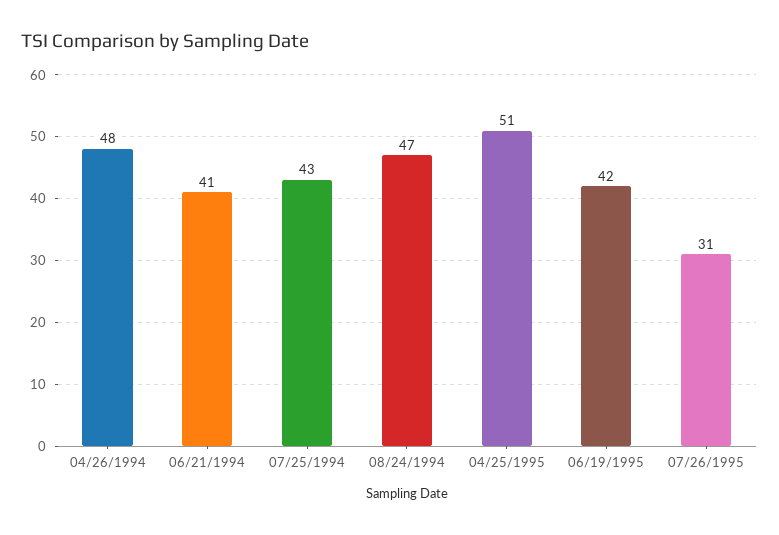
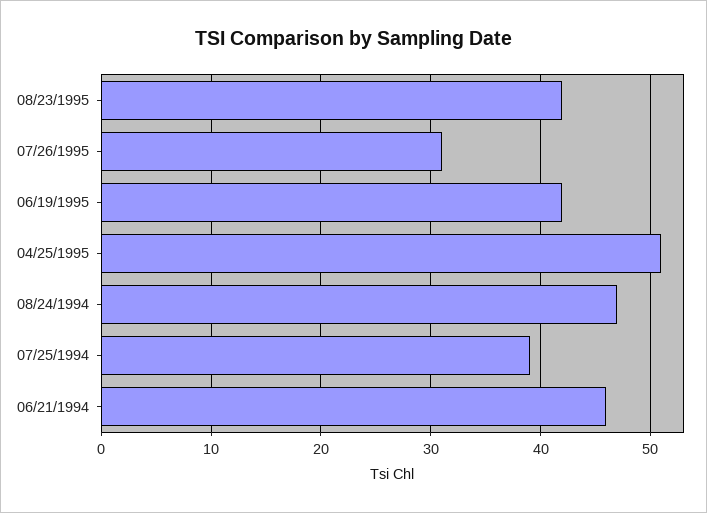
04/26/1994: 48 -> none
06/21/1994: 41 -> 46
07/25/1994: 43 -> 39
08/23/1995: none -> 42

